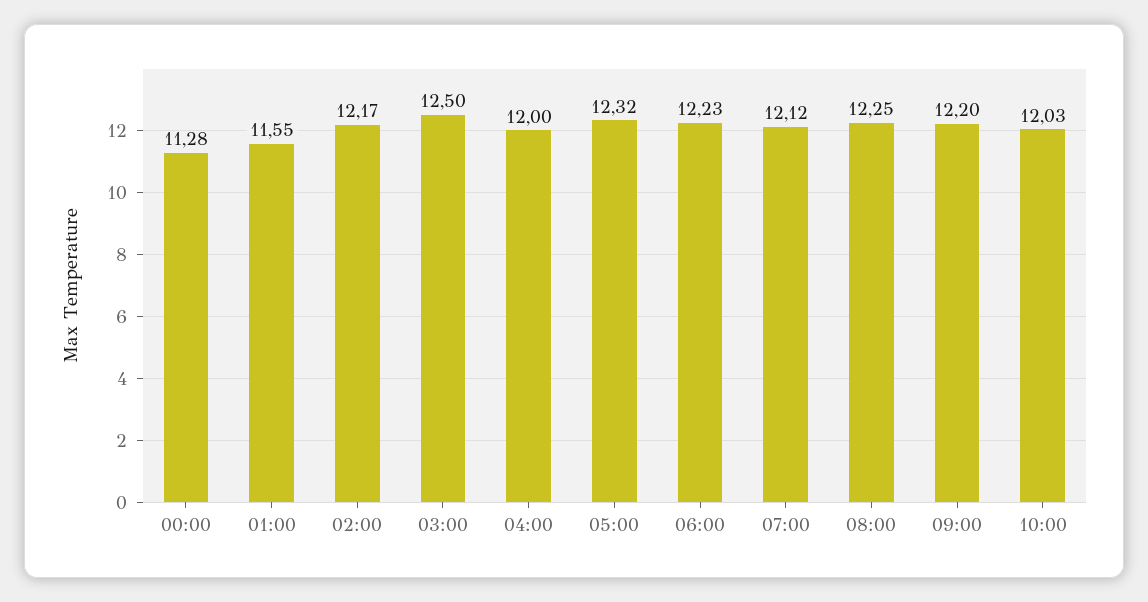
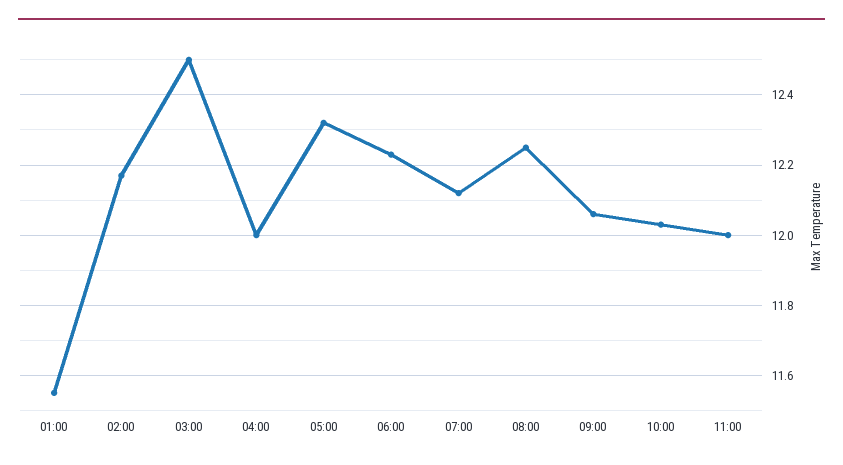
00:00: 11.28 -> none
09:00: 12.2 -> 12.05
11:00: none -> 12

